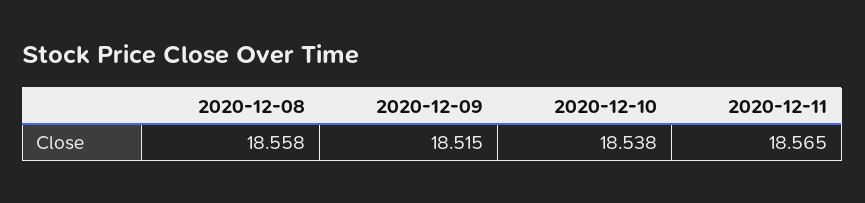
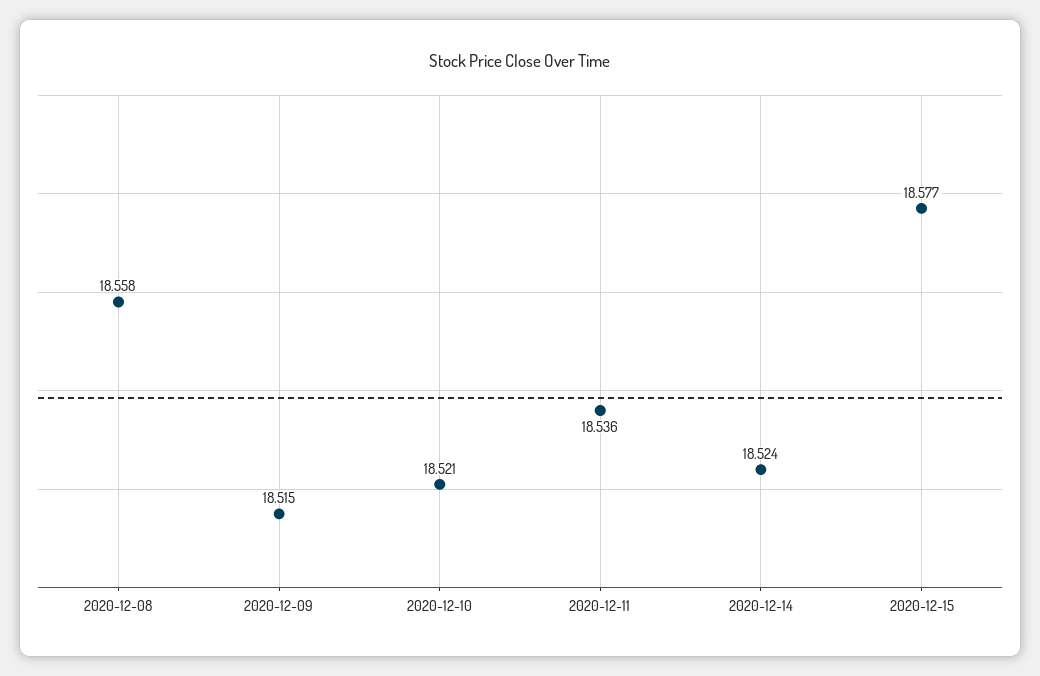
2020-12-10: 18.538 -> 18.521
2020-12-11: 18.565 -> 18.536
2020-12-14: none -> 18.524
2020-12-15: none -> 18.577

